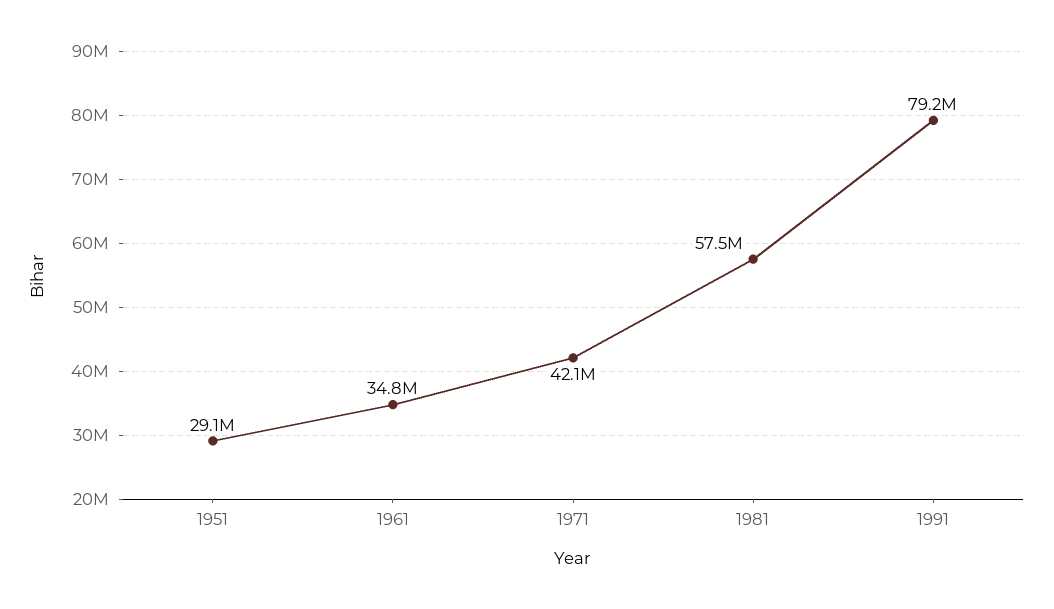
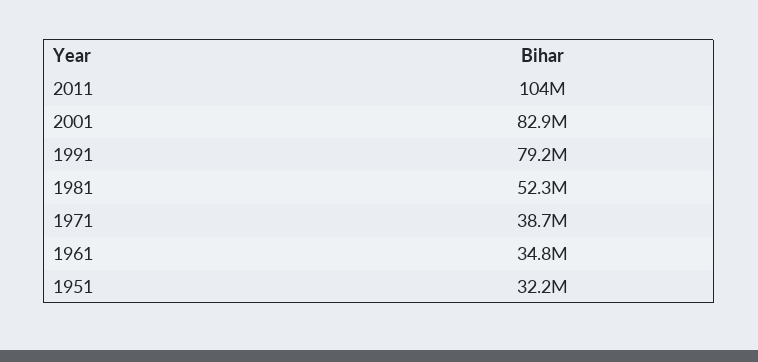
1951: 29100000 -> 32200000
1971: 42100000 -> 38700000
1981: 57500000 -> 52300000
2011: none -> 104000000
2001: none -> 82900000

